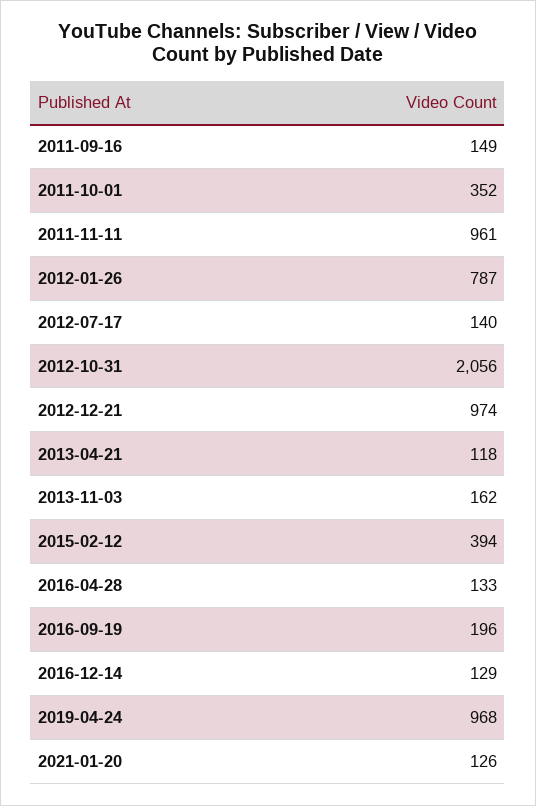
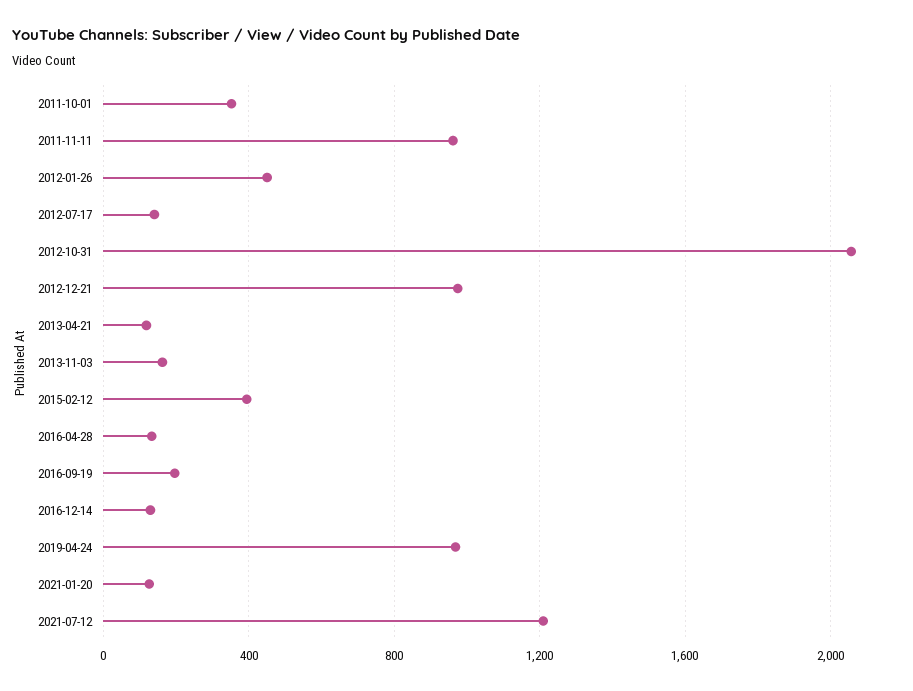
2011-09-16: 149 -> none
2012-01-26: 787 -> 450
2021-07-12: none -> 1200

